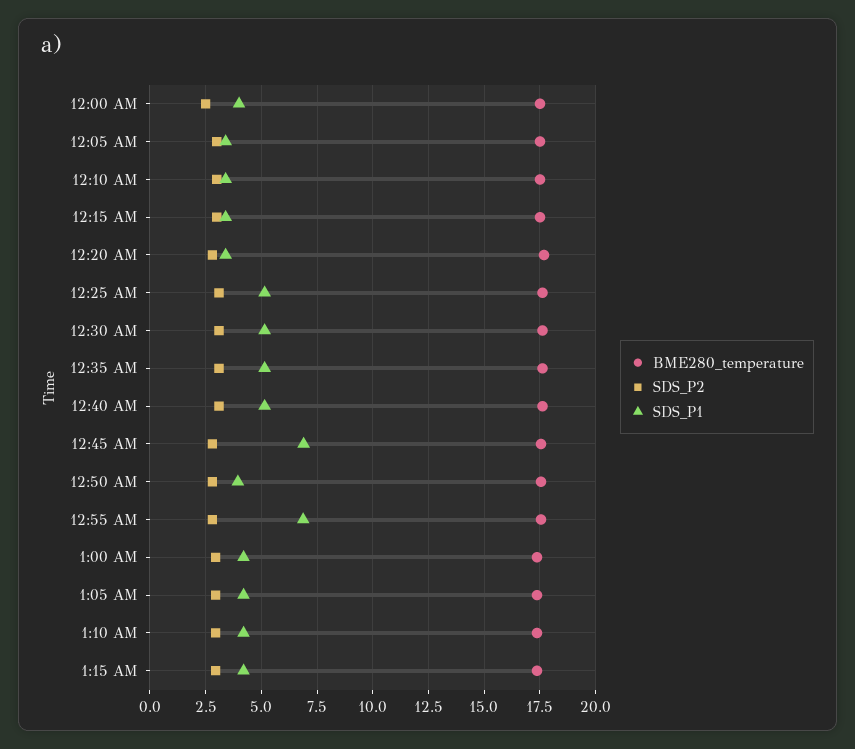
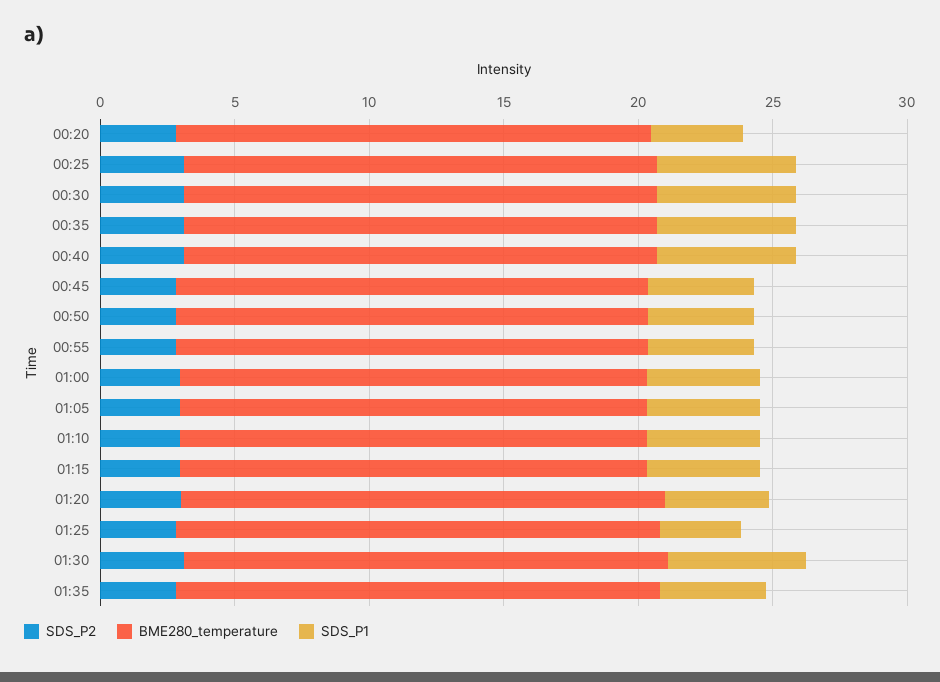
BME280_temperature, 12:00 AM: 17.5 -> none
SDS_P2, 12:00 AM: 2.5 -> none
SDS_P1, 12:00 AM: 4 -> none
BME280_temperature, 12:05 AM: 17.5 -> none
SDS_P2, 12:05 AM: 3 -> none
SDS_P1, 12:05 AM: 3.5 -> none
BME280_temperature, 12:10 AM: 17.5 -> none
SDS_P2, 12:10 AM: 3 -> none
SDS_P1, 12:10 AM: 3.5 -> none
BME280_temperature, 12:15 AM: 17.5 -> none
SDS_P2, 12:15 AM: 3 -> none
SDS_P1, 12:15 AM: 3.5 -> none
SDS_P1, 12:45 AM: 7 -> 4
SDS_P1, 12:55 AM: 7 -> 4
SDS_P2, 01:20: none -> 3
BME280_temperature, 01:20: none -> 18
SDS_P1, 01:20: none -> 4
SDS_P2, 01:25: none -> 3
BME280_temperature, 01:25: none -> 18
SDS_P1, 01:25: none -> 3
SDS_P2, 01:30: none -> 3
BME280_temperature, 01:30: none -> 18
SDS_P1, 01:30: none -> 5
SDS_P2, 01:35: none -> 3
BME280_temperature, 01:35: none -> 18
SDS_P1, 01:35: none -> 4

